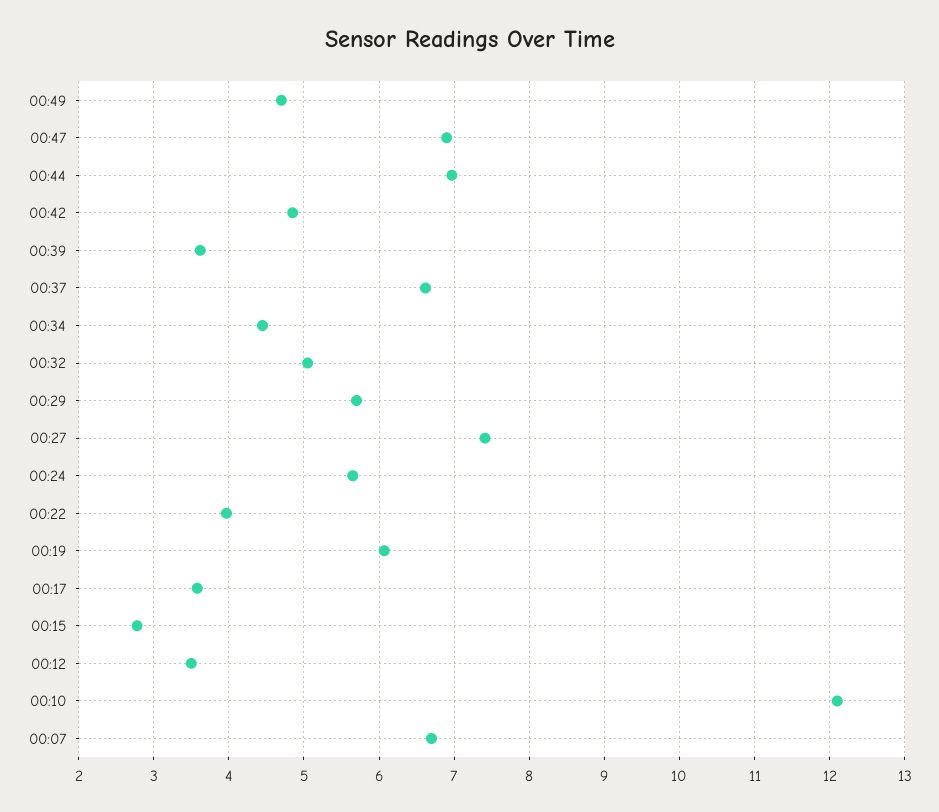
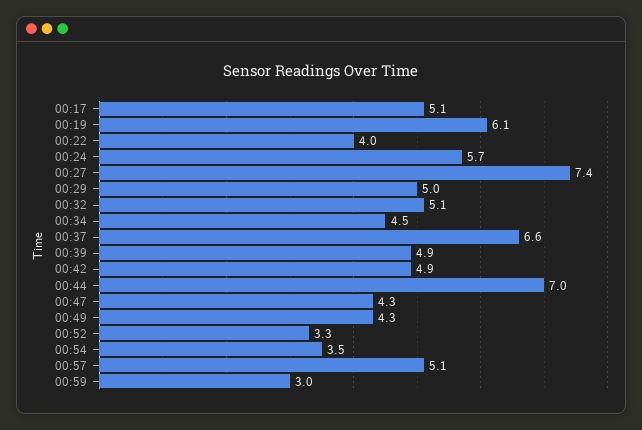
00:49: 4.7 -> 4.3
00:47: 6.9 -> 4.3
00:39: 3.6 -> 4.9
00:29: 5.7 -> 5
00:17: 3.6 -> 5.1
00:15: 2.8 -> none
00:12: 3.5 -> none
00:10: 12.1 -> none
00:07: 6.7 -> none
00:52: none -> 3.3
00:54: none -> 3.5
00:57: none -> 5.1
00:59: none -> 3

